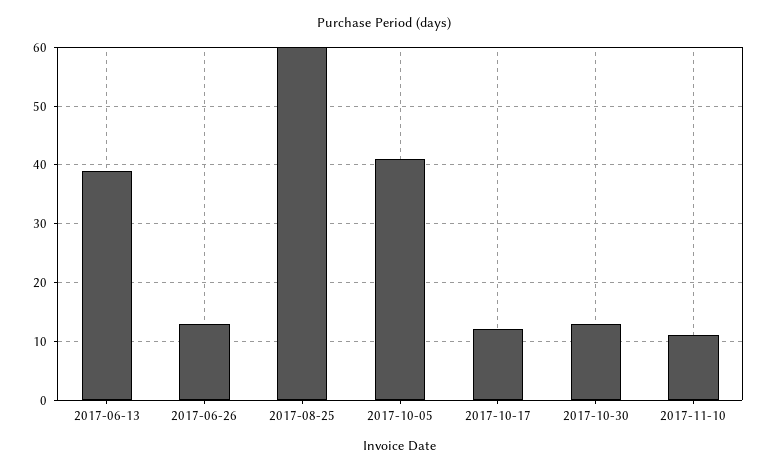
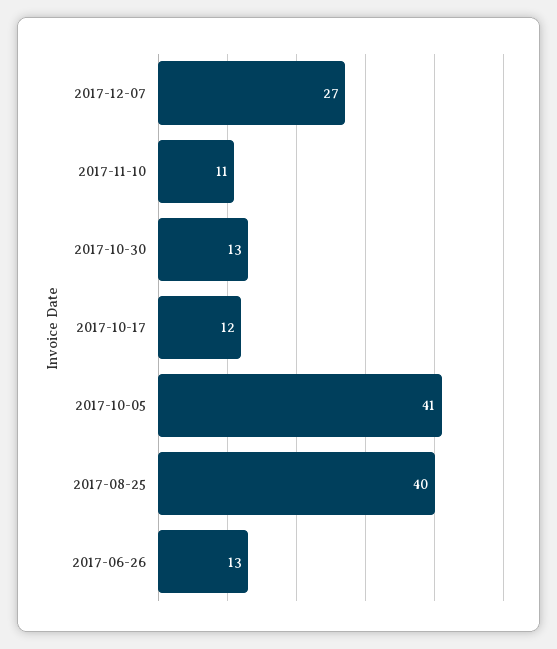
2017-06-13: 40 -> none
2017-08-25: 60 -> 40
2017-12-07: none -> 27

